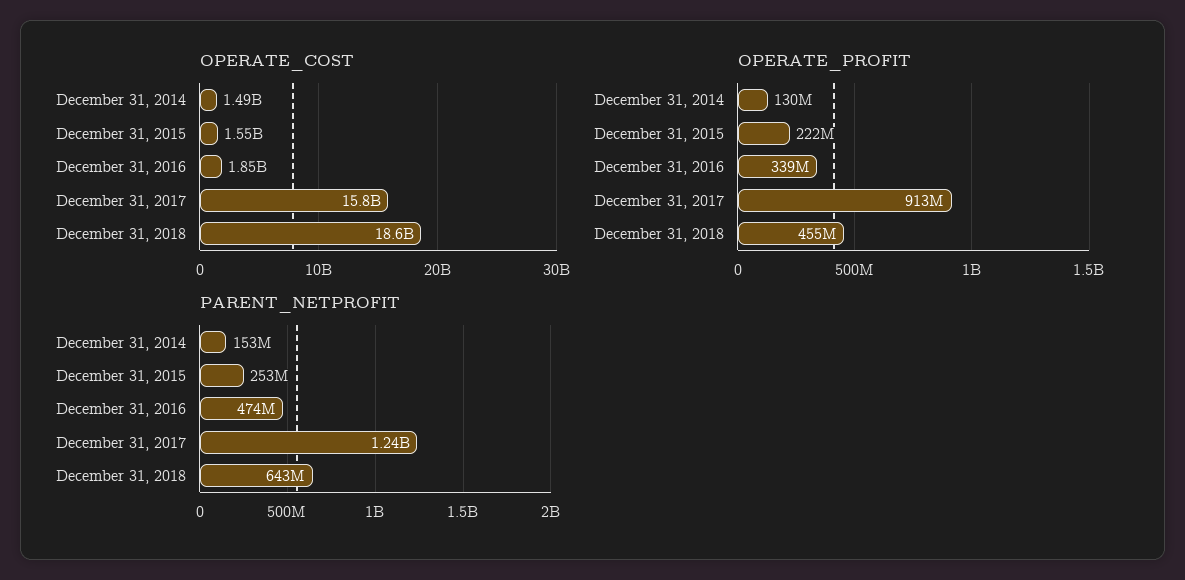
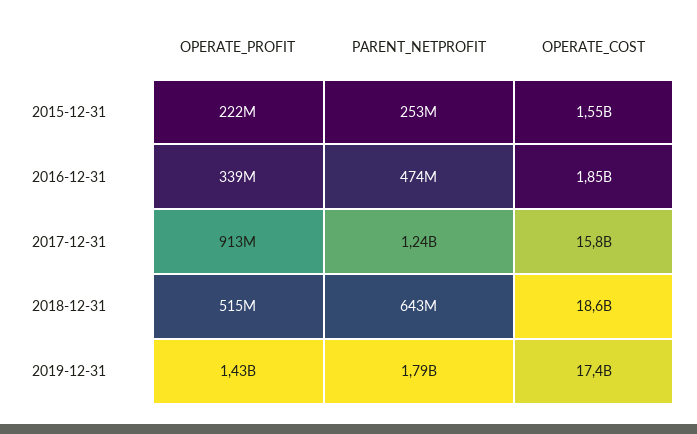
OPERATE_COST, December 31, 2014: 1490000000 -> none
OPERATE_PROFIT, December 31, 2014: 130000000 -> none
OPERATE_PROFIT, December 31, 2018: 455000000 -> 515000000
PARENT_NETPROFIT, December 31, 2014: 153000000 -> none
OPERATE_PROFIT, 2019-12-31: none -> 1430000000
PARENT_NETPROFIT, 2019-12-31: none -> 1790000000
OPERATE_COST, 2019-12-31: none -> 17400000000

